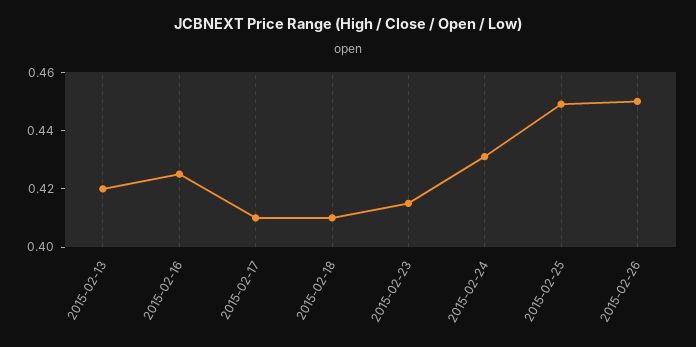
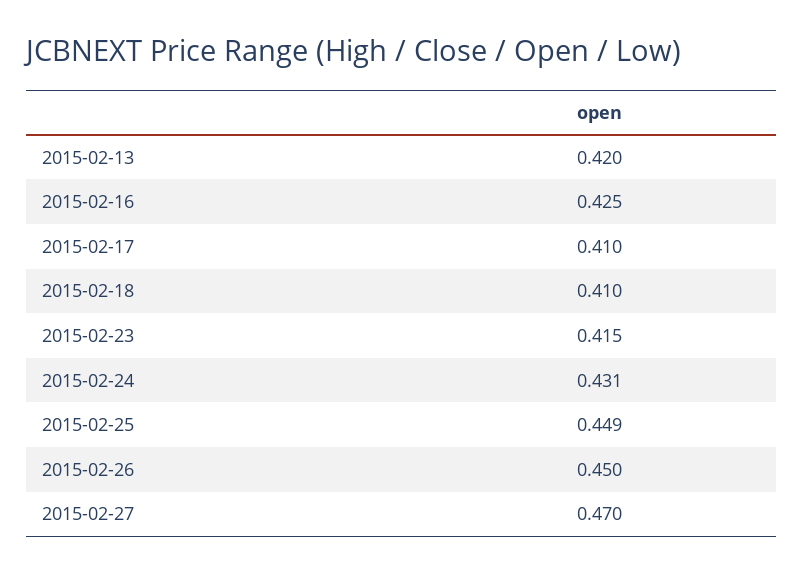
2015-02-27: none -> 0.47

